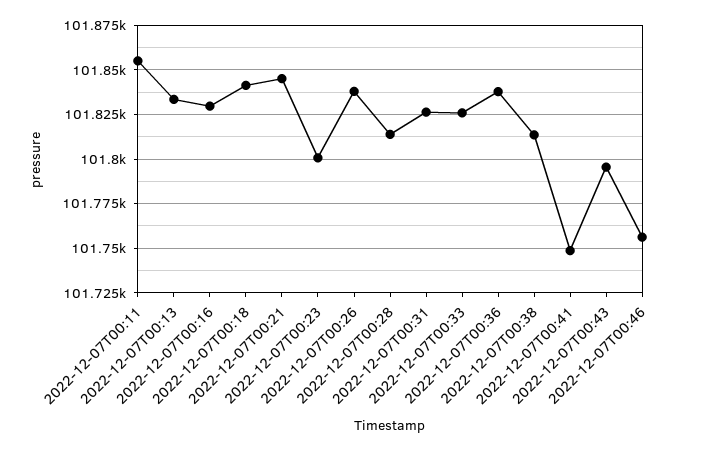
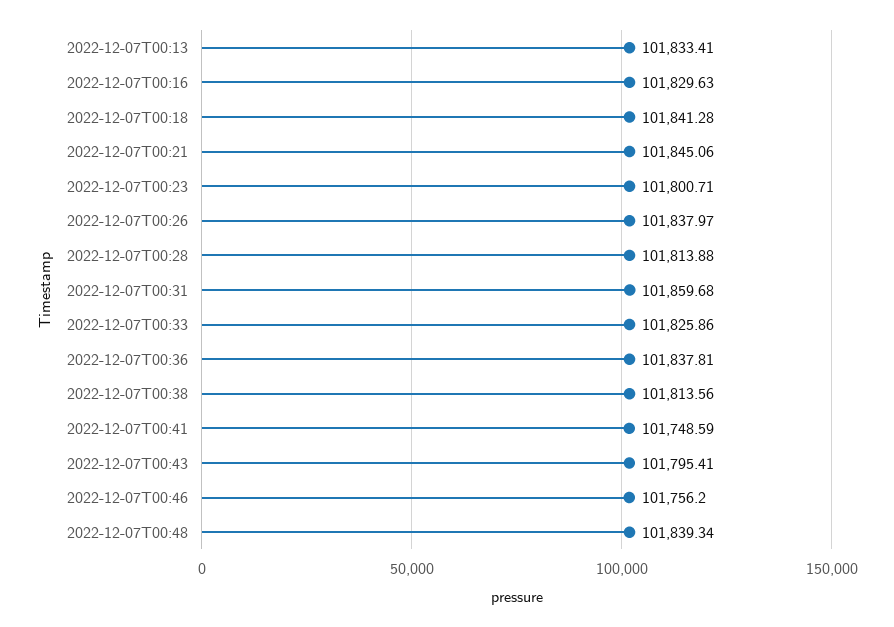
2022-12-07T00:11: 101855 -> none
2022-12-07T00:31: 101825 -> 101859.68
2022-12-07T00:48: none -> 101839.34

